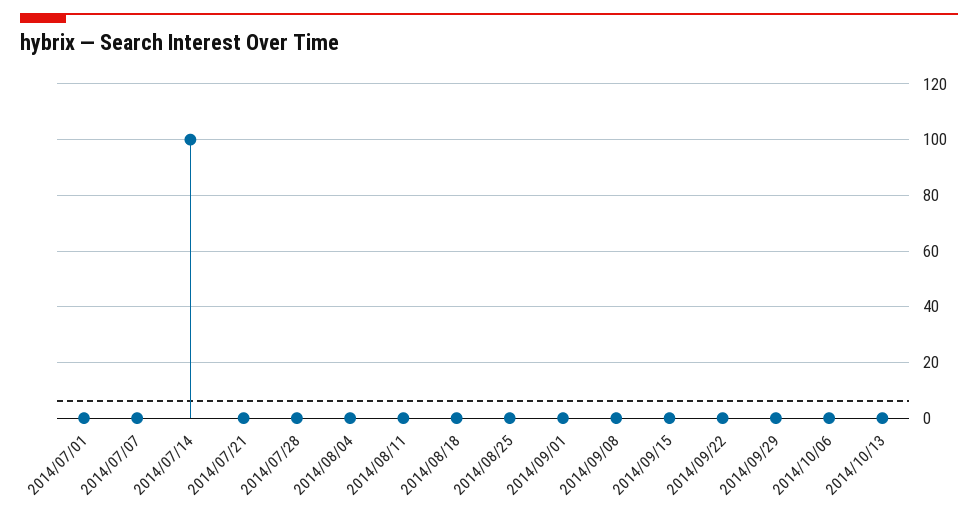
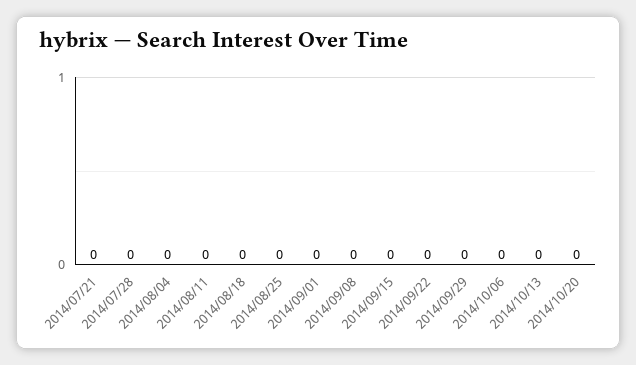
2014/07/01: 0 -> none
2014/07/07: 0 -> none
2014/07/14: 100 -> none
2014/10/20: none -> 0

